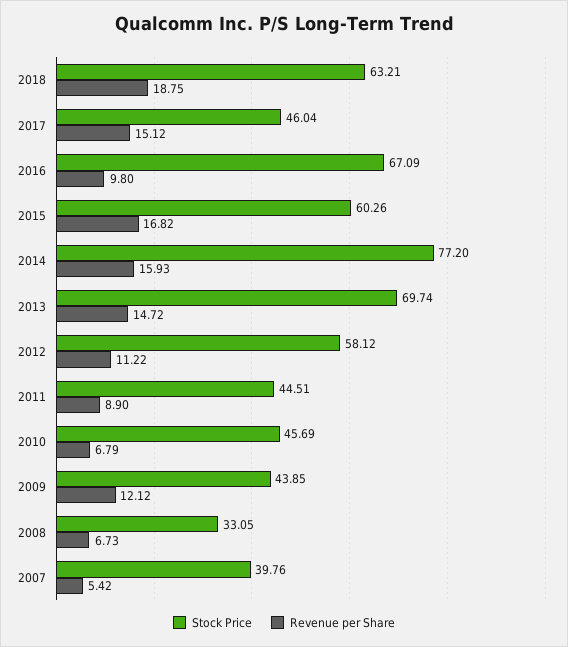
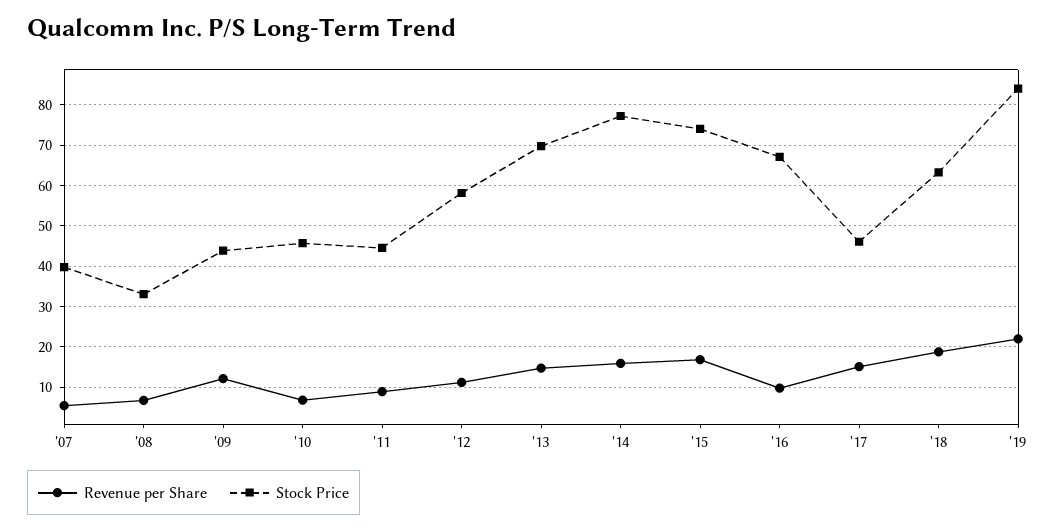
Stock Price, 2015: 60.26 -> 74
Revenue per Share, '19: none -> 22
Stock Price, '19: none -> 84

